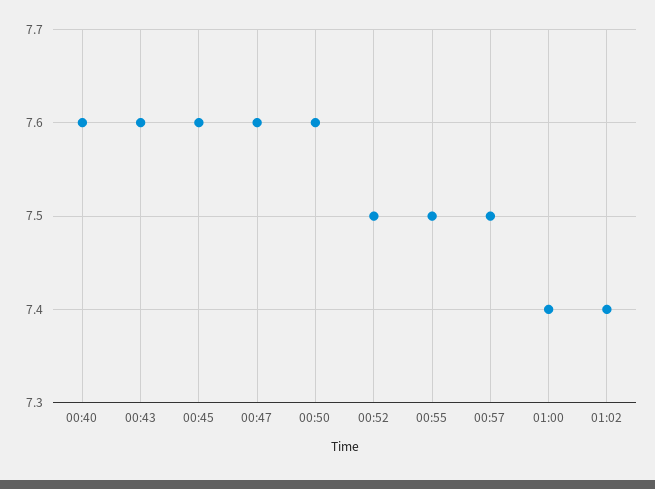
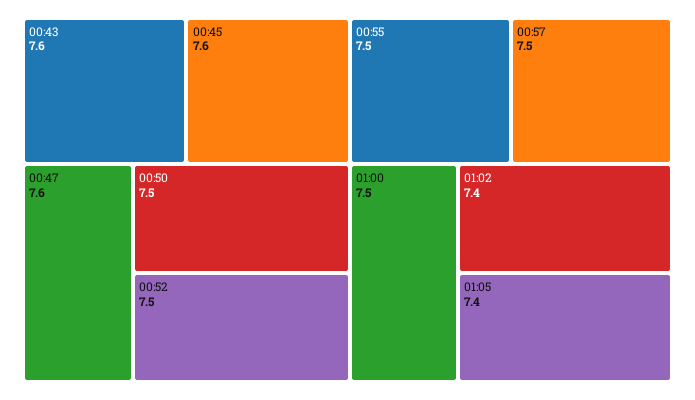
00:40: 7.6 -> none
00:50: 7.6 -> 7.5
01:00: 7.4 -> 7.5
01:05: none -> 7.4

